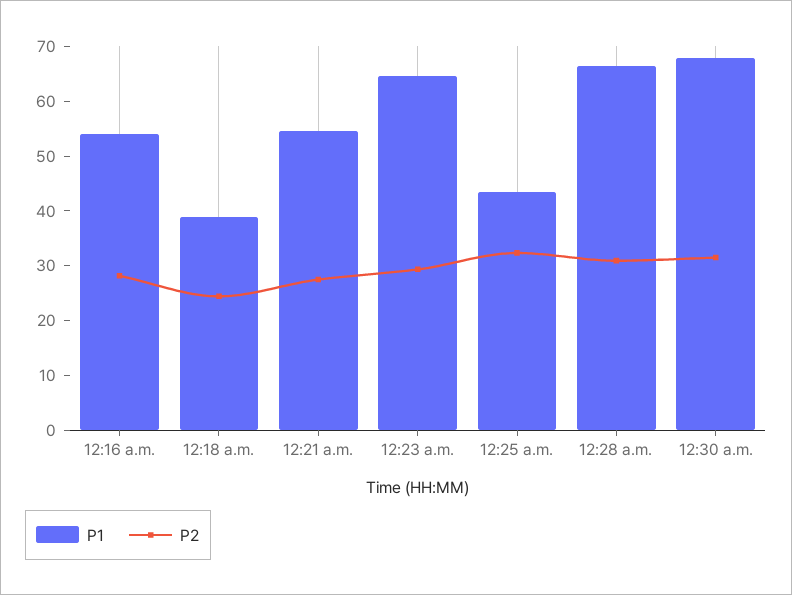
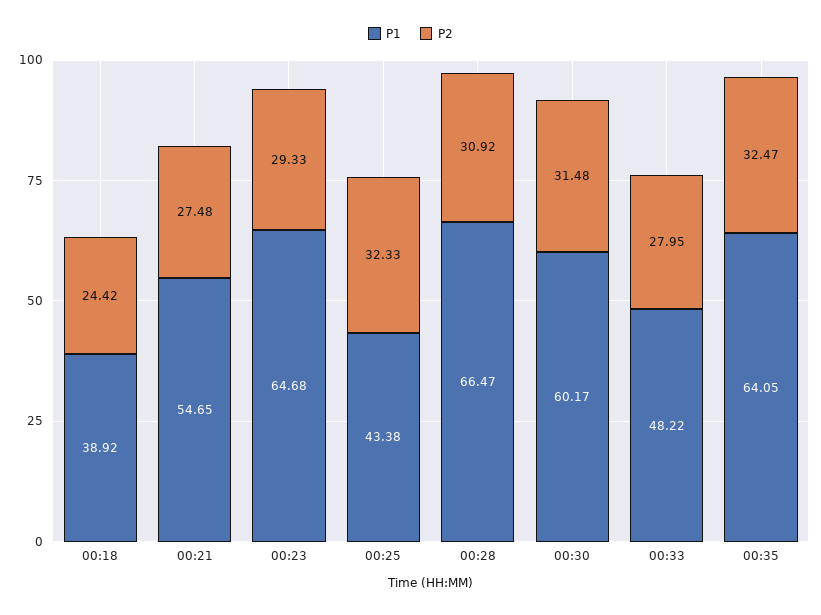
P1, 12:16 a.m.: 54 -> none
P2, 12:16 a.m.: 28 -> none
P1, 12:30 a.m.: 68 -> 60.17
P1, 00:33: none -> 48.22
P2, 00:33: none -> 27.95
P1, 00:35: none -> 64.05
P2, 00:35: none -> 32.47

